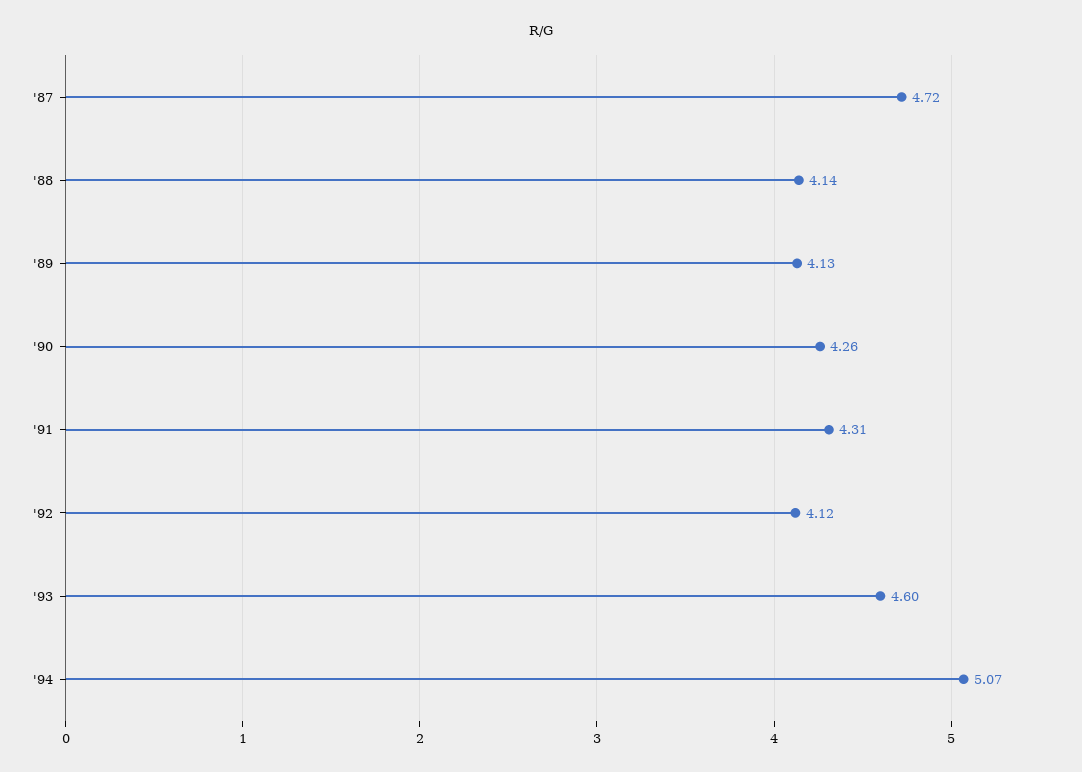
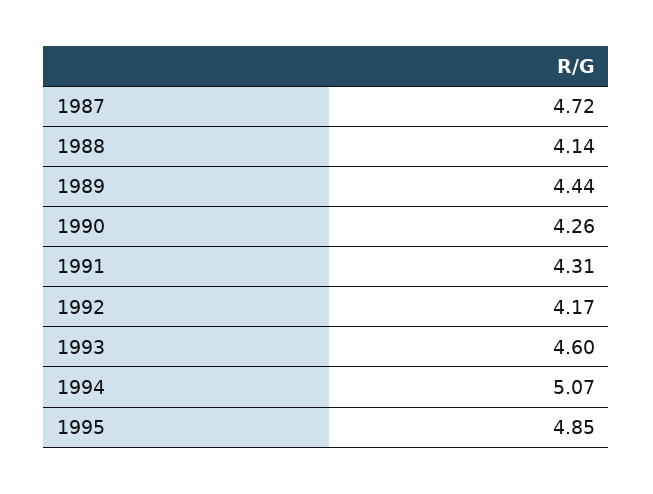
'89: 4.13 -> 4.44
'92: 4.12 -> 4.17
1995: none -> 4.85

